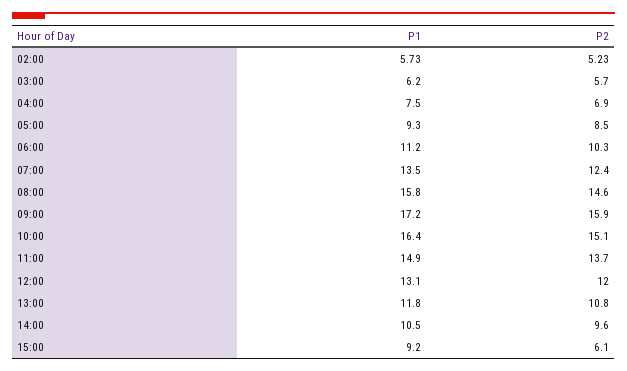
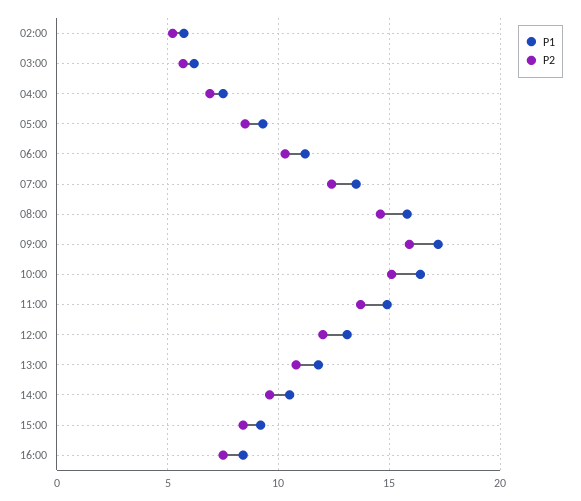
P2, 15:00: 6.1 -> 8.5
P1, 16:00: none -> 8.5
P2, 16:00: none -> 7.5

